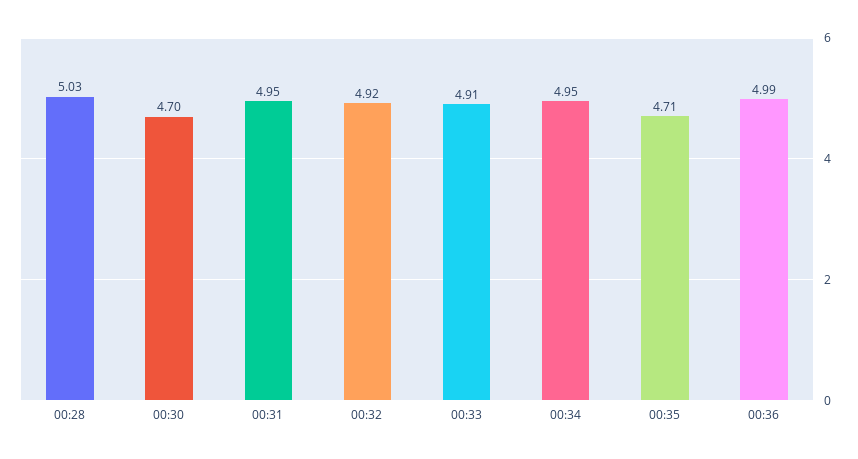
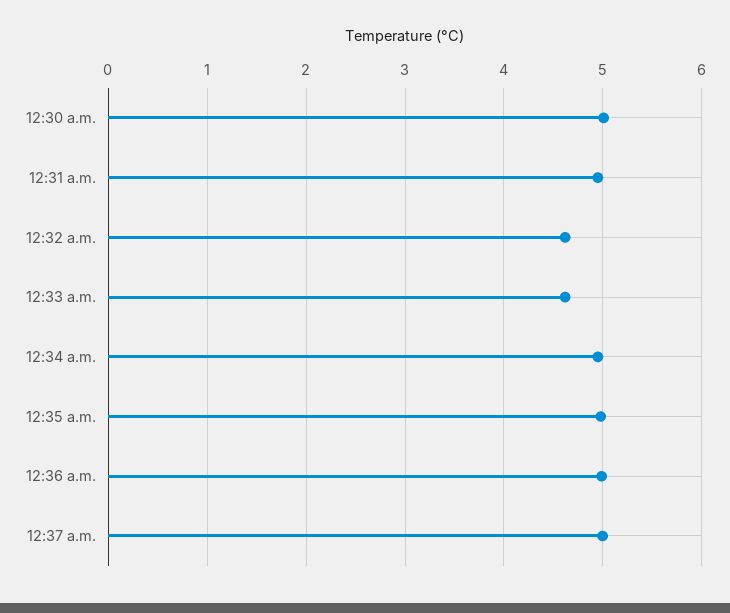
00:28: 5.03 -> none
00:30: 4.7 -> 5
00:32: 4.92 -> 4.6
00:33: 4.91 -> 4.6
00:35: 4.71 -> 5
12:37 a.m.: none -> 5

